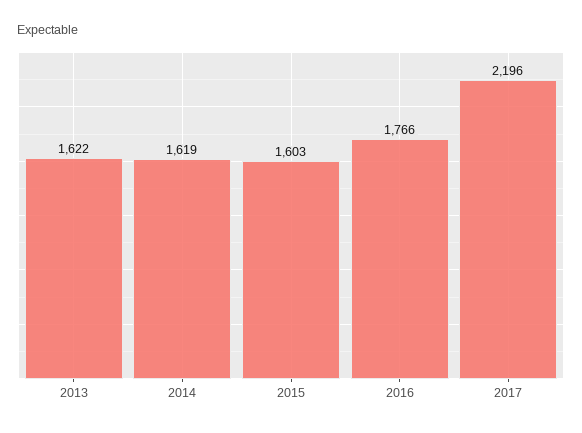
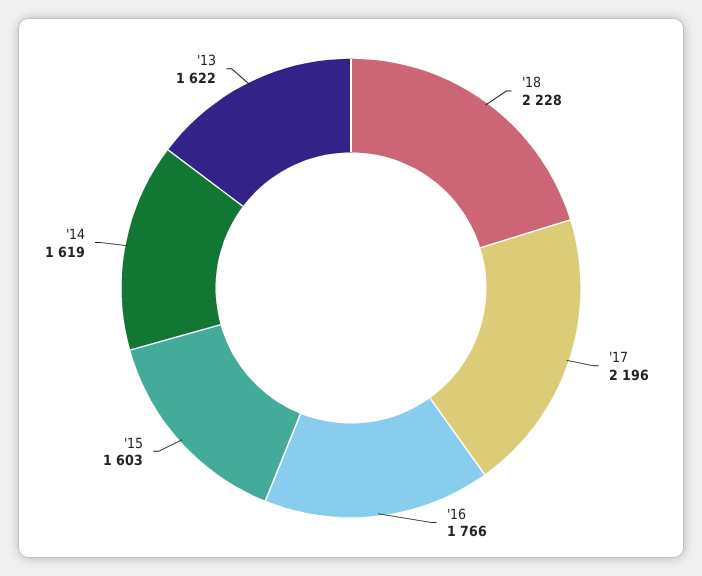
'18: none -> 2228

